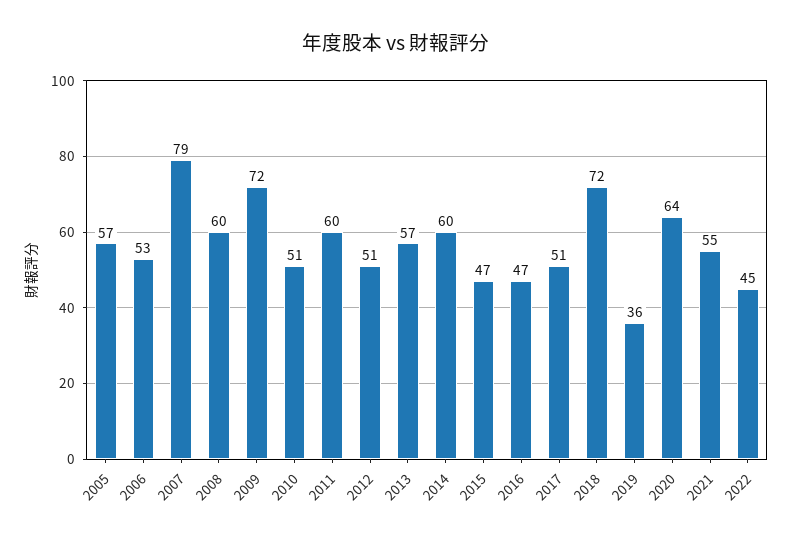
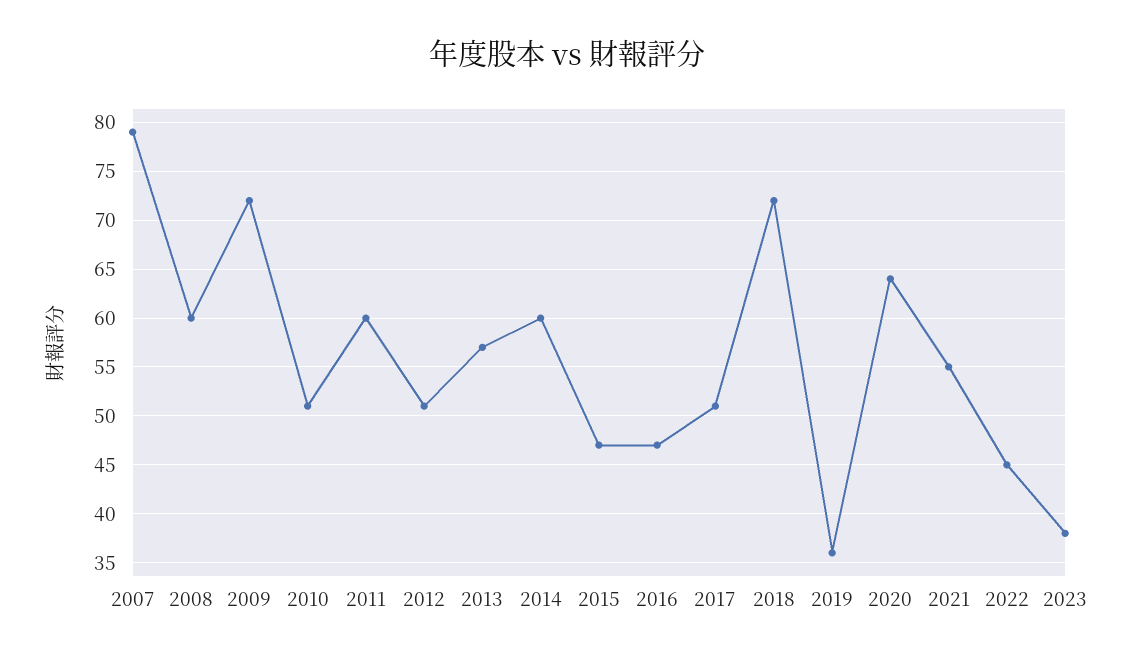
2005: 57 -> none
2006: 53 -> none
2023: none -> 38

